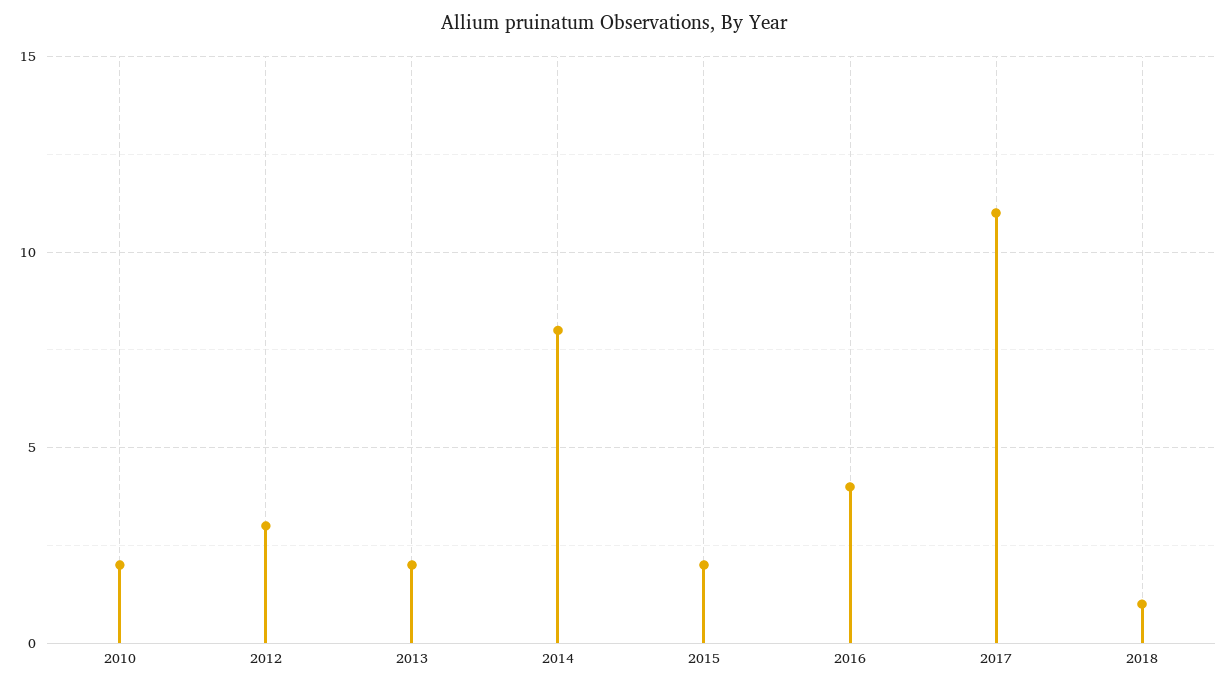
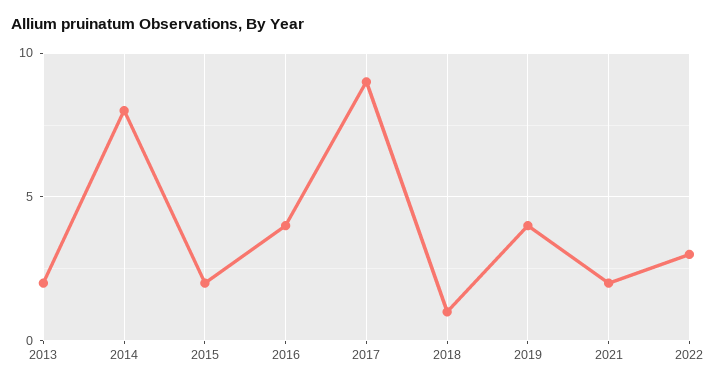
2010: 2 -> none
2012: 3 -> none
2017: 11 -> 9
2019: none -> 4
2021: none -> 2
2022: none -> 3

